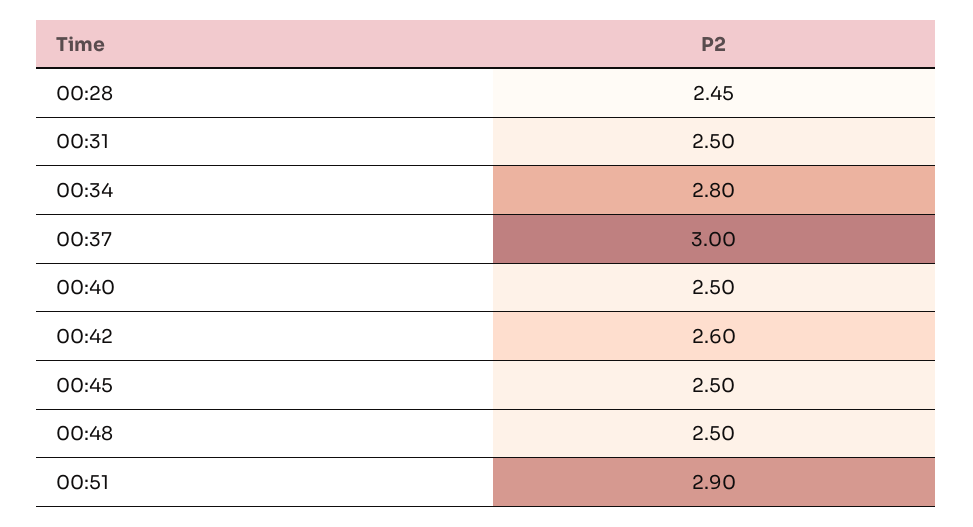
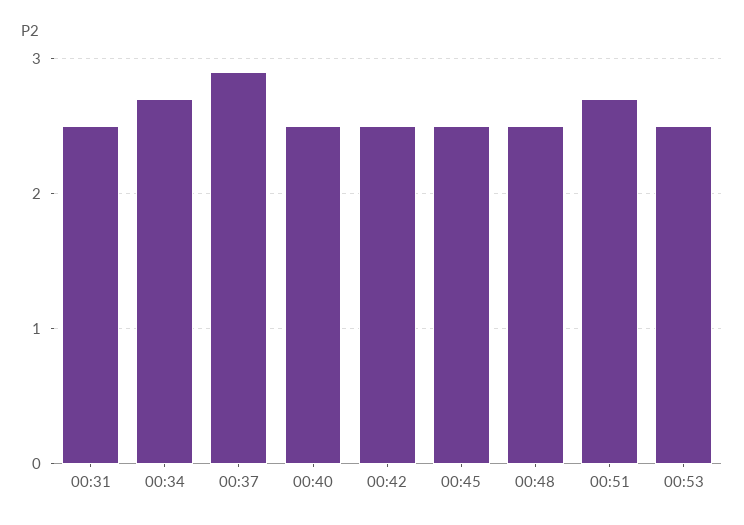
00:28: 2.45 -> none
00:34: 2.8 -> 2.7
00:37: 3 -> 2.9
00:42: 2.6 -> 2.5
00:51: 2.9 -> 2.7
00:53: none -> 2.5

